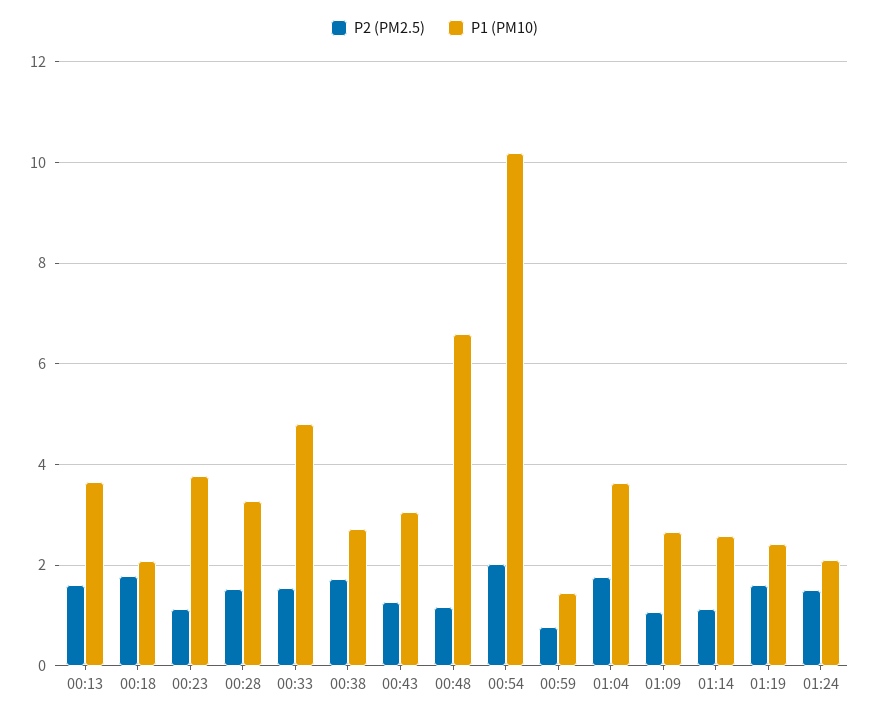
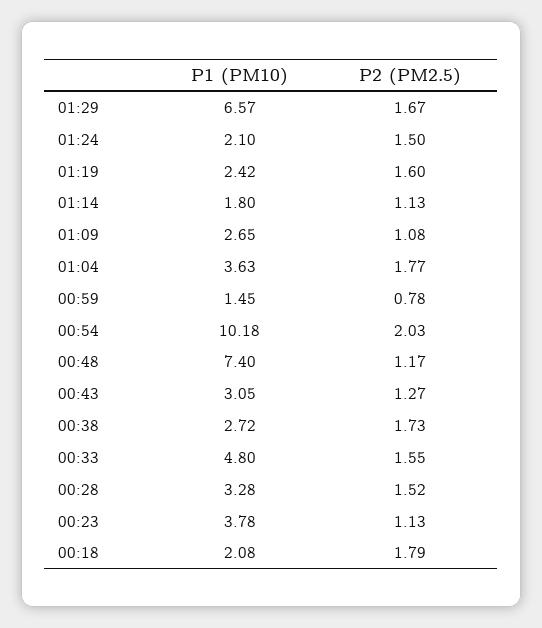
P2 (PM2.5), 00:13: 1.6 -> none
P1 (PM10), 00:13: 3.6 -> none
P1 (PM10), 00:48: 6.6 -> 7.4
P1 (PM10), 01:14: 2.6 -> 1.8
P1 (PM10), 01:29: none -> 6.57
P2 (PM2.5), 01:29: none -> 1.67

